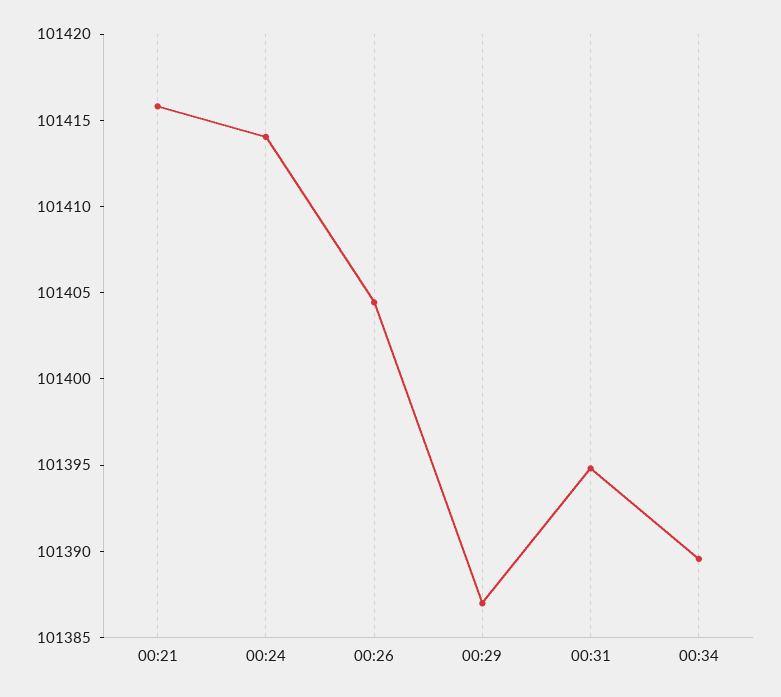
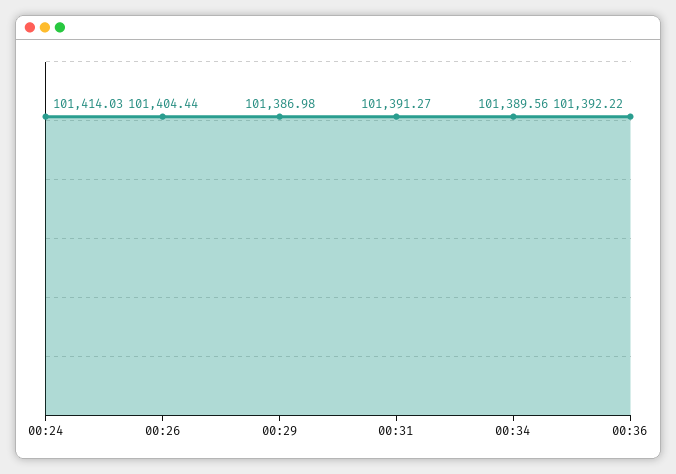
00:21: 101416 -> none
00:31: 101395 -> 101391.27
00:36: none -> 101392.22

